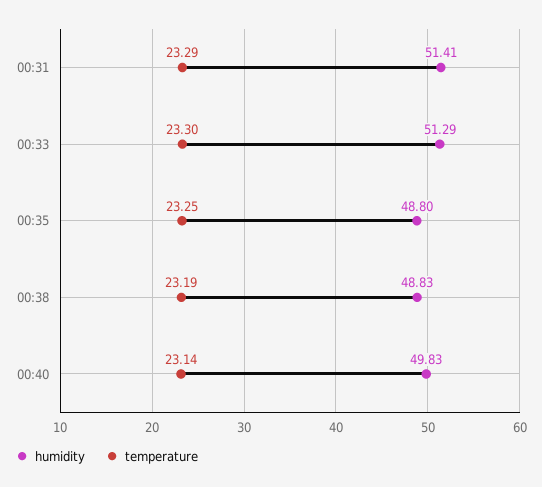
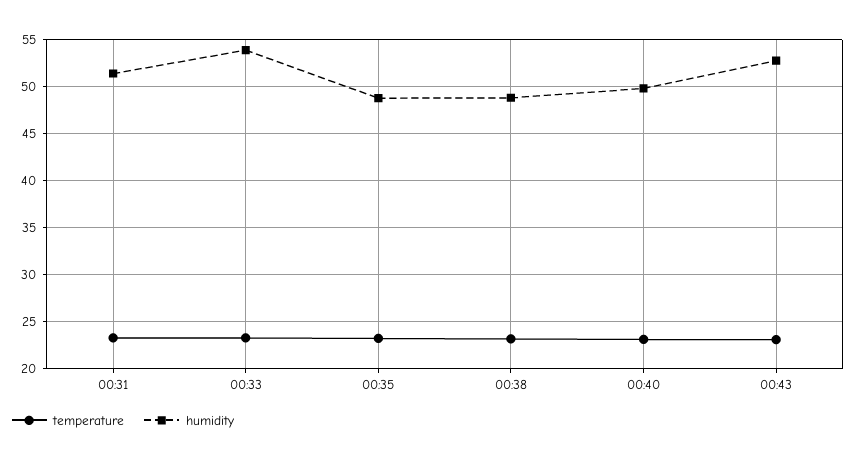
humidity, 00:33: 51.29 -> 54
temperature, 00:43: none -> 23
humidity, 00:43: none -> 53

